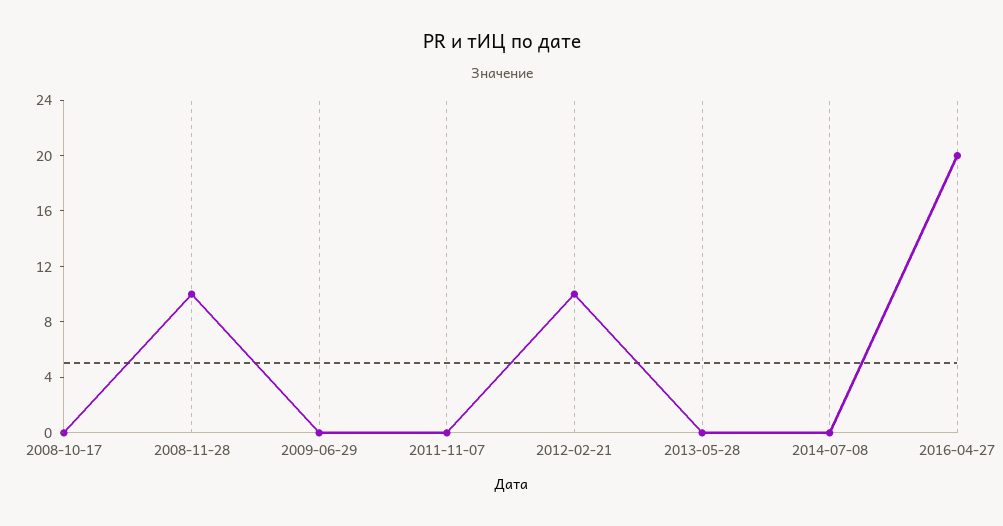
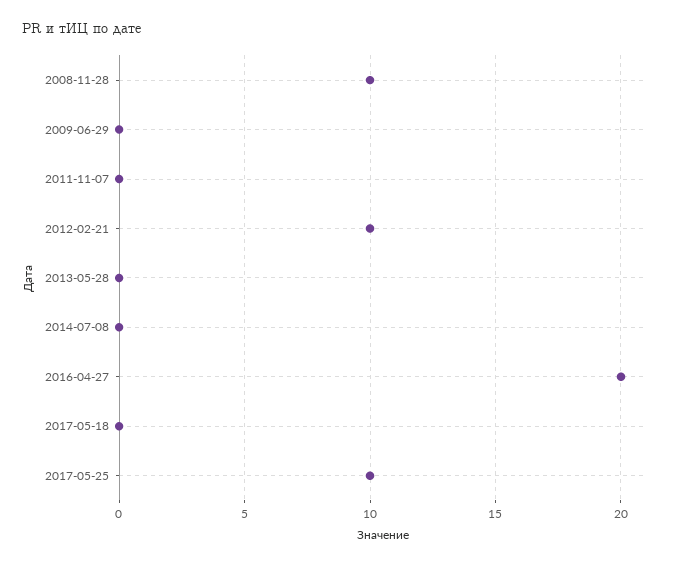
2008-10-17: 0 -> none
2017-05-18: none -> 0
2017-05-25: none -> 10

